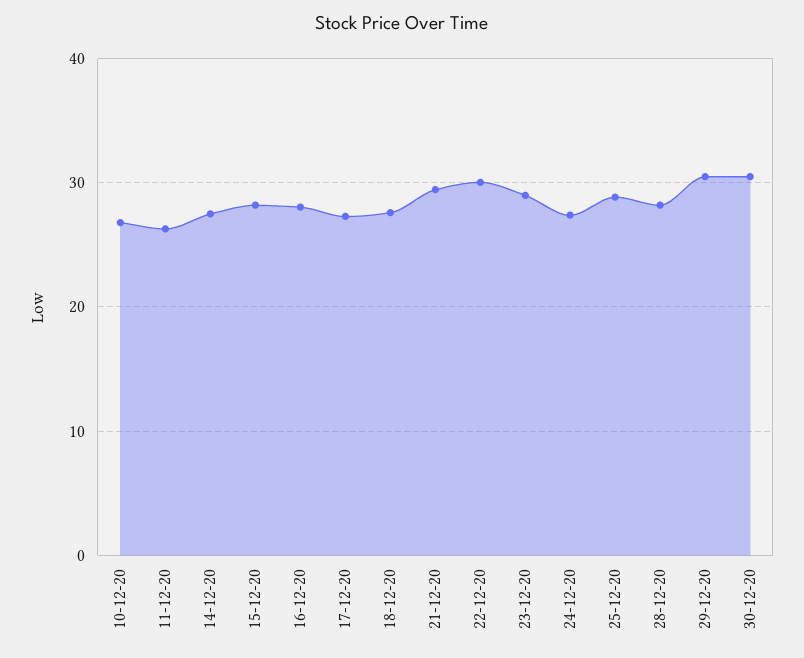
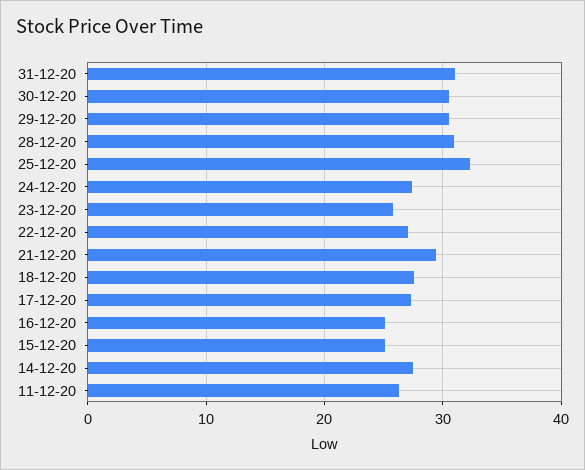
10-12-20: 27 -> none
15-12-20: 28 -> 25
16-12-20: 28 -> 25
22-12-20: 30 -> 27
23-12-20: 29 -> 26
25-12-20: 29 -> 32
28-12-20: 28 -> 31
31-12-20: none -> 31

